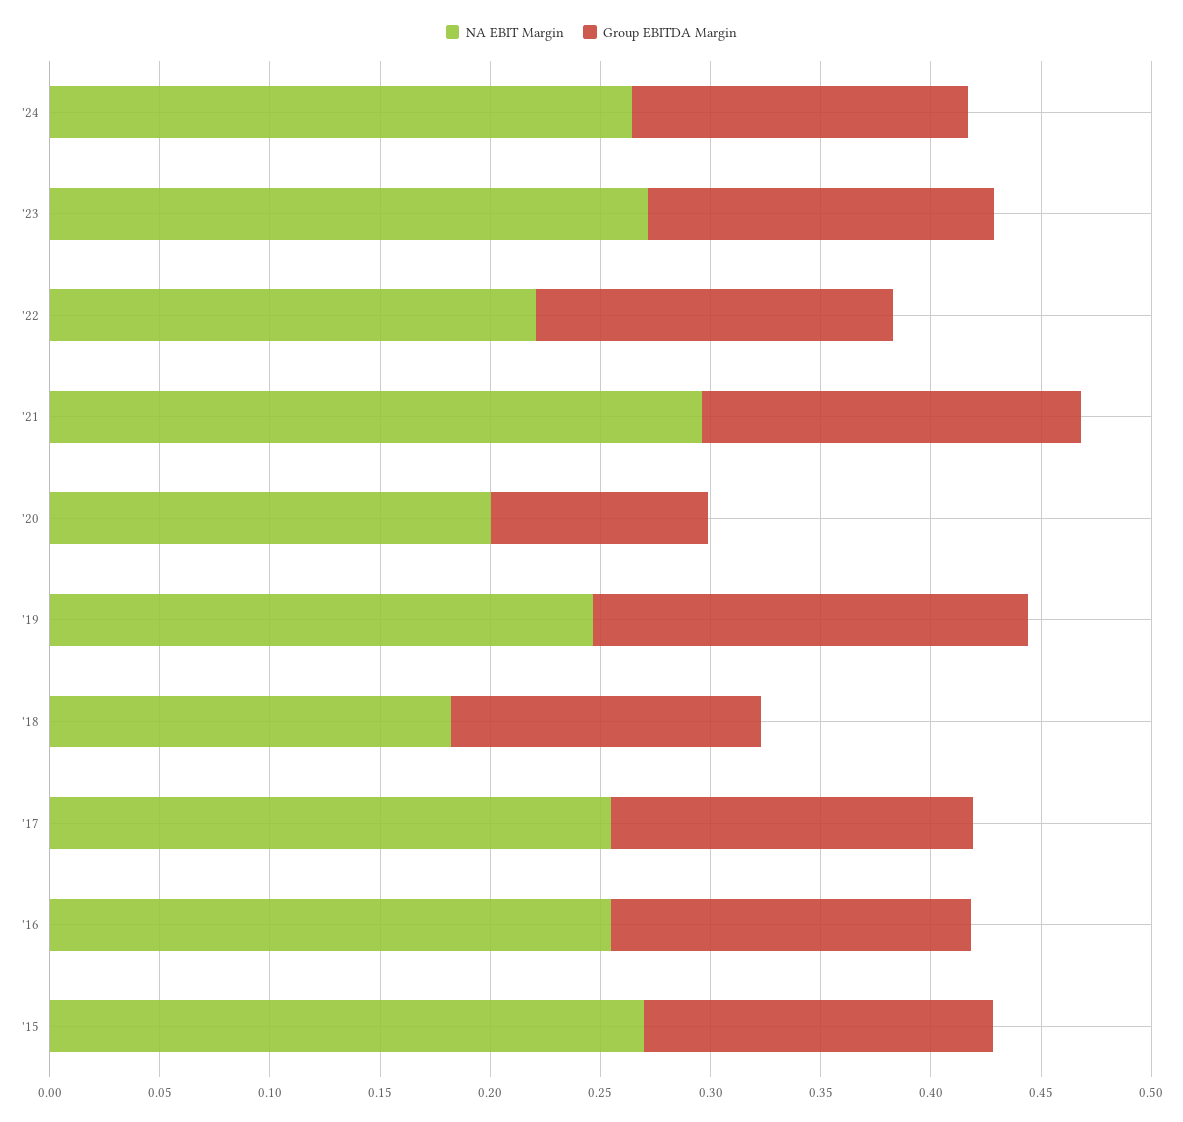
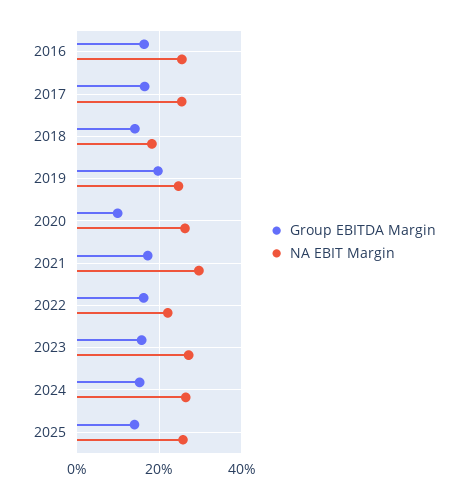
NA EBIT Margin, '20: 0.2 -> 0.26
NA EBIT Margin, '15: 0.27 -> none
Group EBITDA Margin, '15: 0.16 -> none
Group EBITDA Margin, 2025: none -> 0.14
NA EBIT Margin, 2025: none -> 0.26

